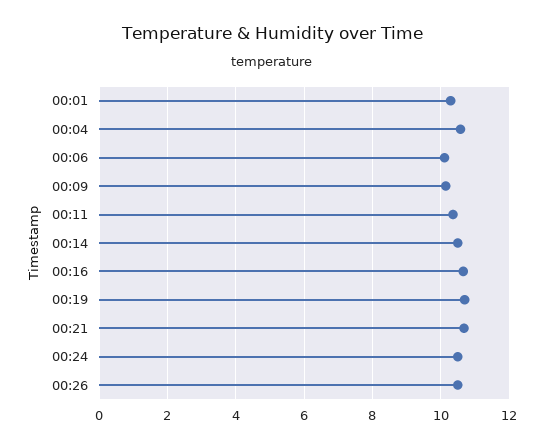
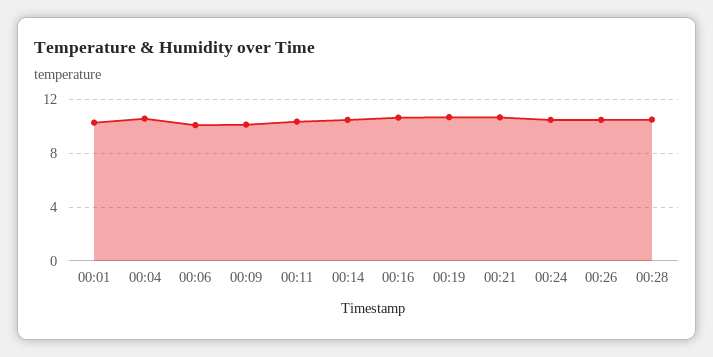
00:28: none -> 10.5

